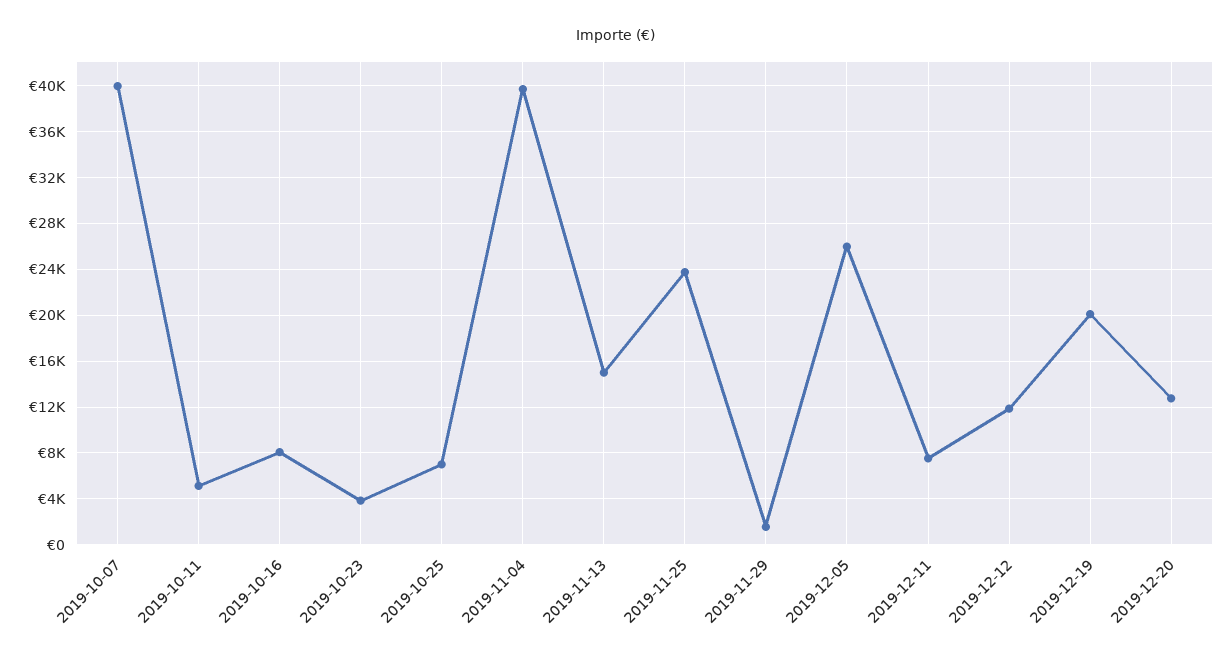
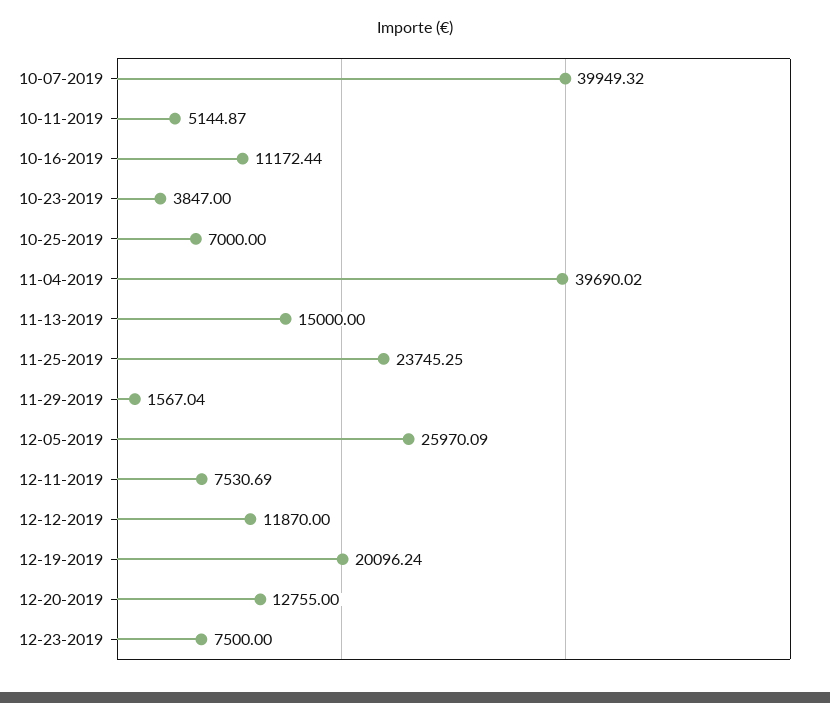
2019-10-16: 8000 -> 11172.44
12-23-2019: none -> 7500

